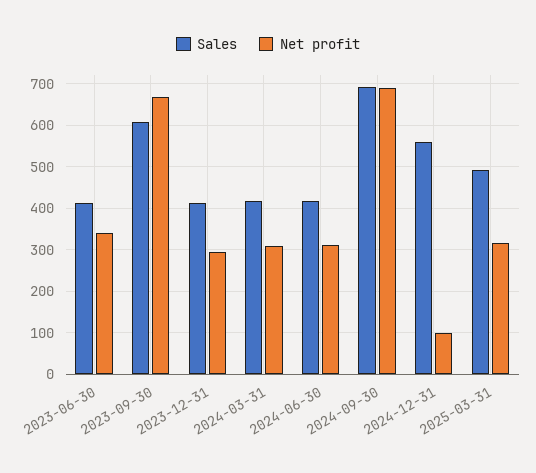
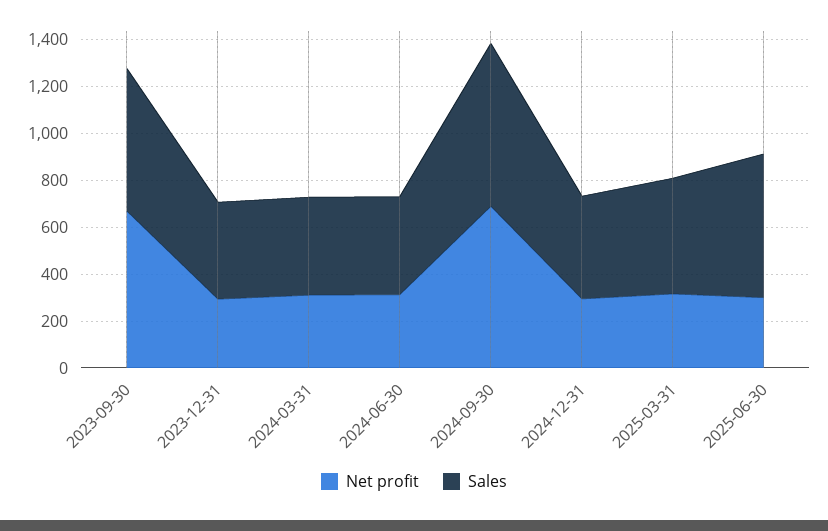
Sales, 2023-06-30: 420 -> none
Net profit, 2023-06-30: 340 -> none
Sales, 2024-12-31: 560 -> 450
Net profit, 2024-12-31: 100 -> 300
Net profit, 2025-06-30: none -> 300
Sales, 2025-06-30: none -> 600

